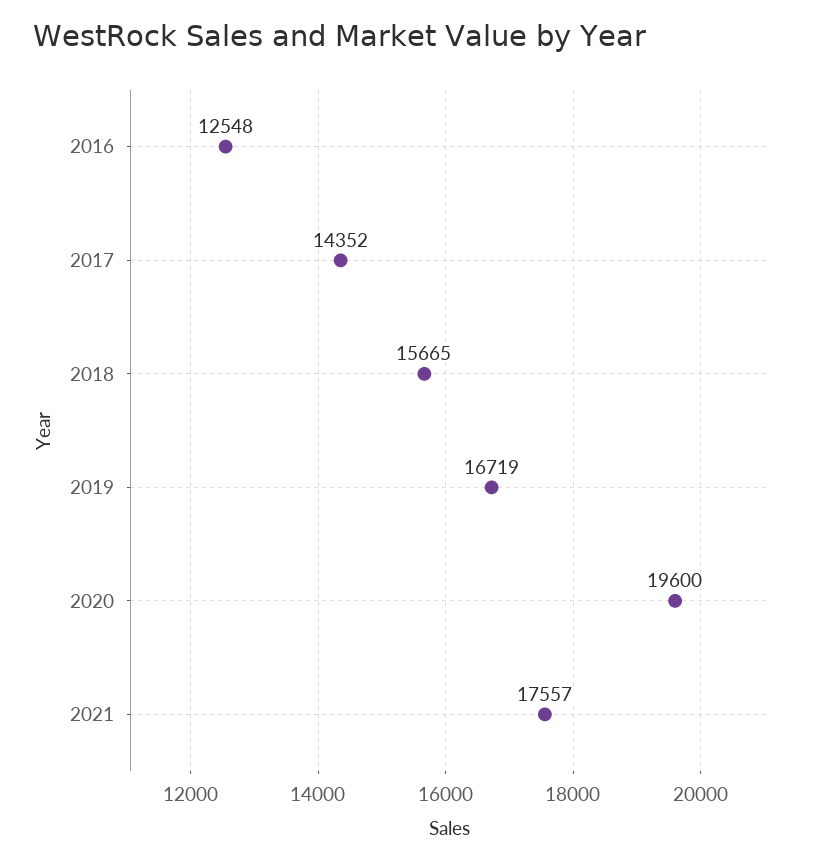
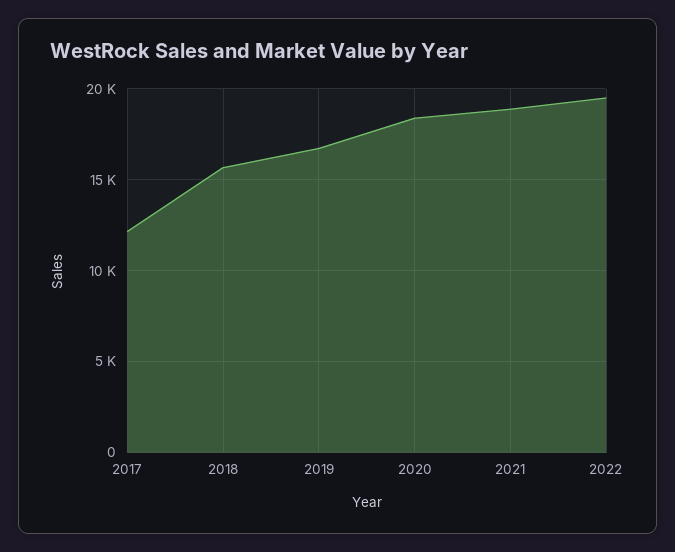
2016: 12548 -> none
2017: 14352 -> 12000
2020: 19600 -> 18500
2021: 17557 -> 19000
2022: none -> 19500

